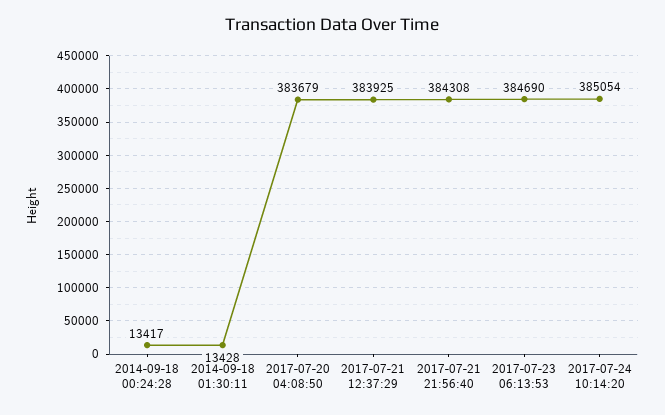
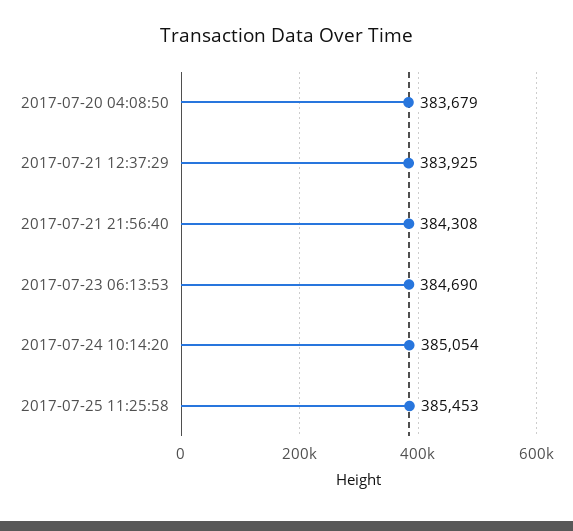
2014-09-18 00:24:28: 13417 -> none
2014-09-18 01:30:11: 13428 -> none
2017-07-25 11:25:58: none -> 385453

